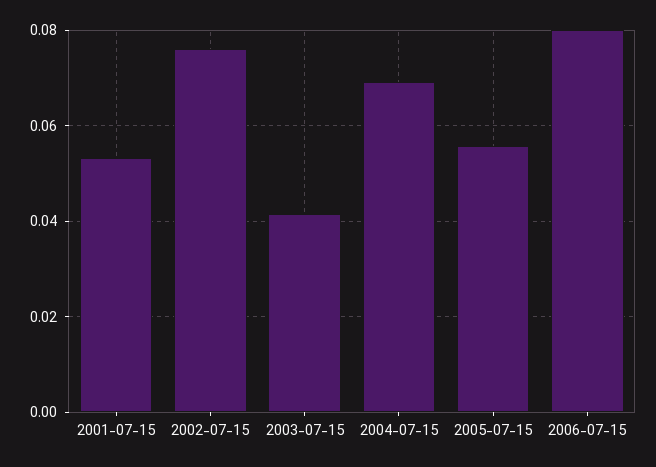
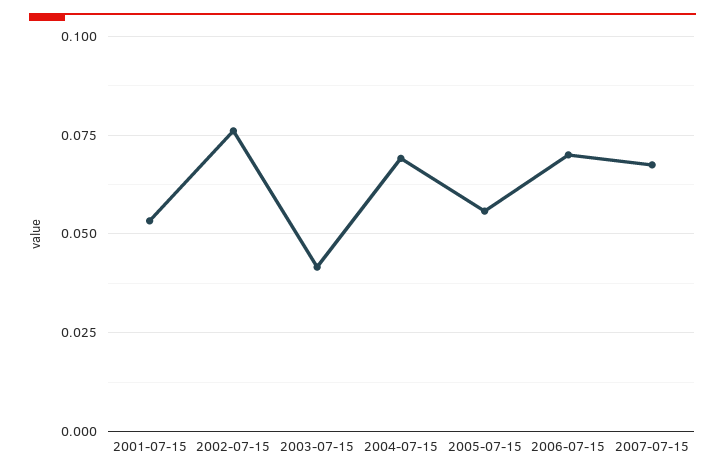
2006-07-15: 0.08 -> 0.07
2007-07-15: none -> 0.0675

